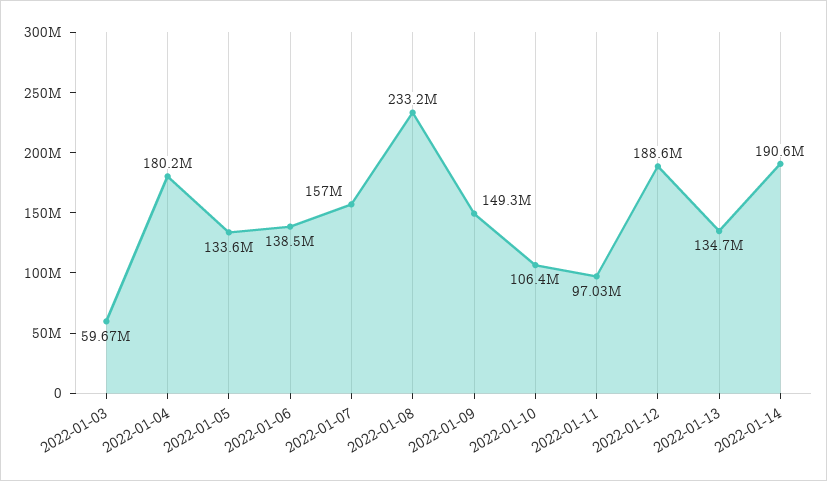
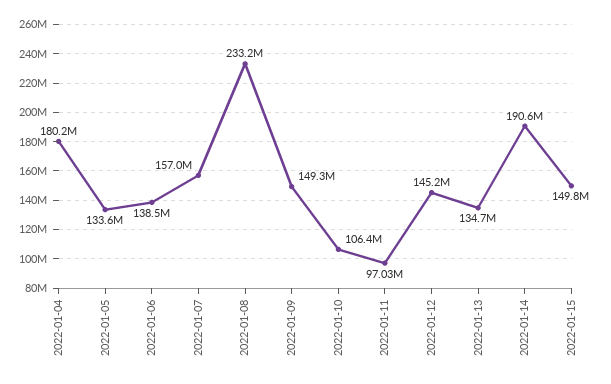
2022-01-03: 59670000 -> none
2022-01-12: 188600000 -> 145200000
2022-01-15: none -> 149800000

